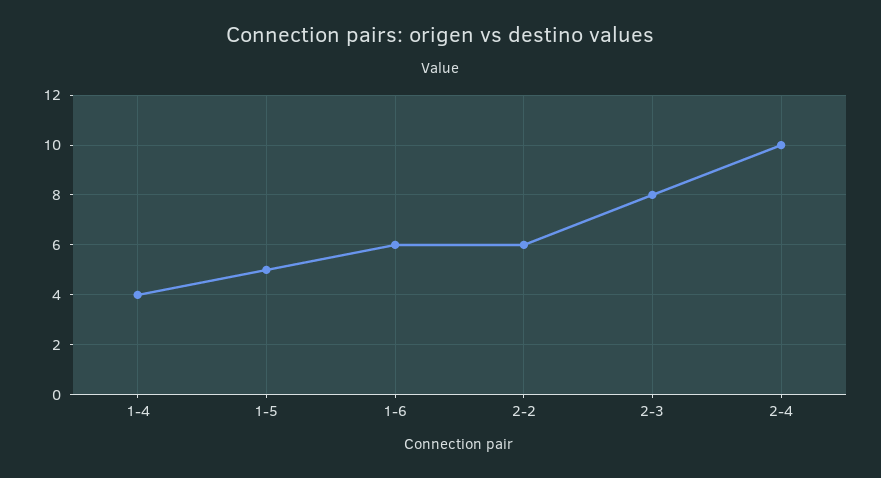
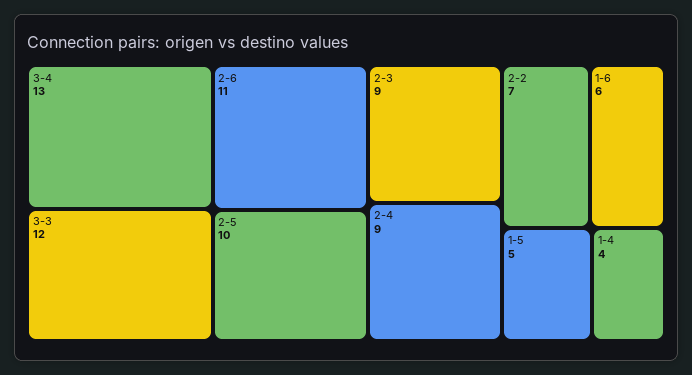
2-2: 6 -> 7
2-3: 8 -> 9
2-4: 10 -> 9
3-4: none -> 13
3-3: none -> 12
2-6: none -> 11
2-5: none -> 10

